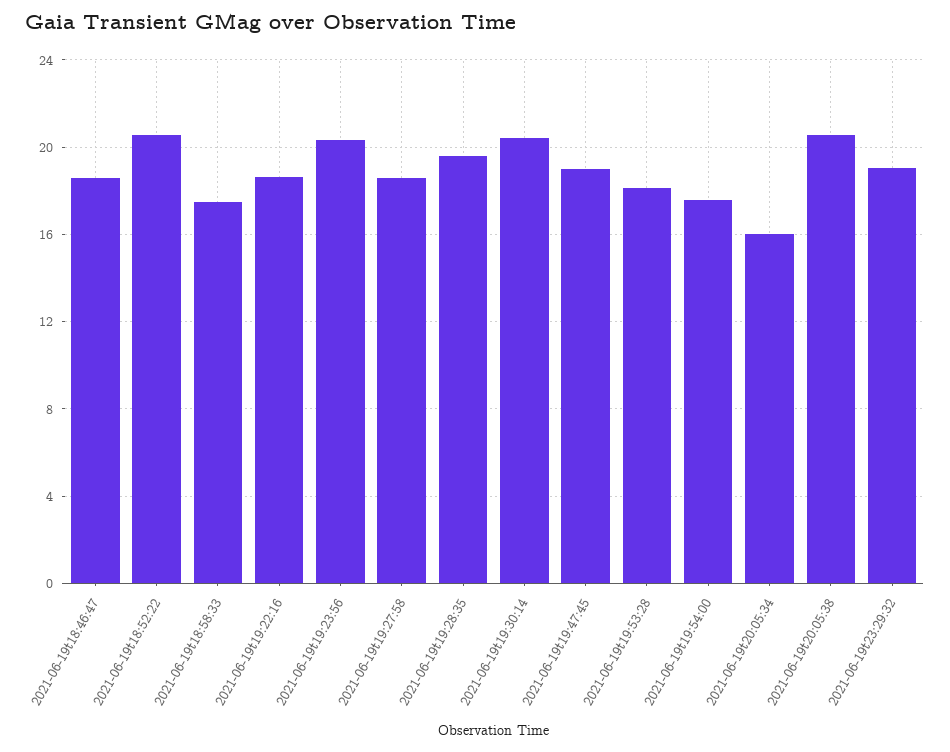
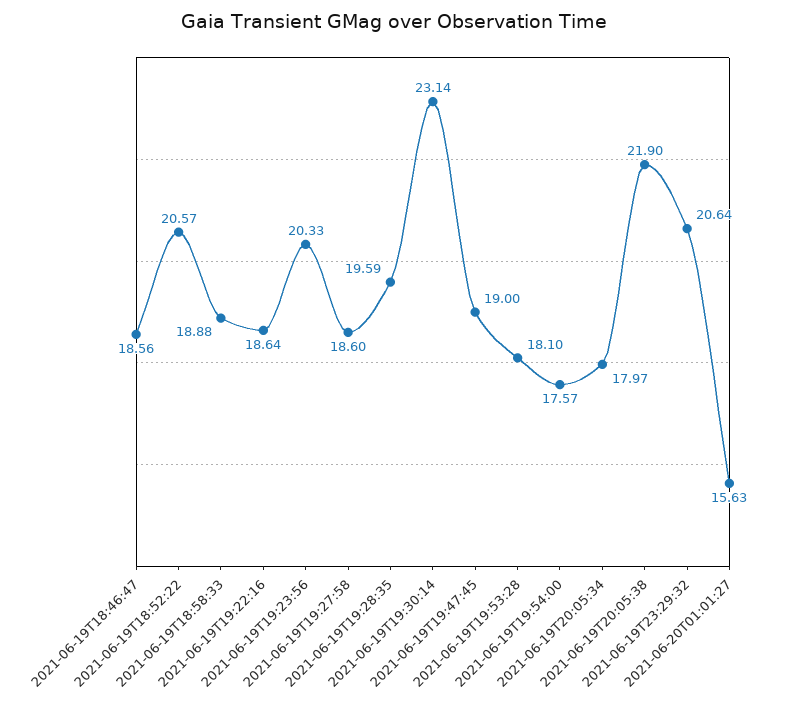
2021-06-19t18:58:33: 17.5 -> 18.88
2021-06-19t19:30:14: 20.5 -> 23.14
2021-06-19t20:05:34: 16 -> 17.97
2021-06-19t20:05:38: 20.5 -> 21.9
2021-06-19t23:29:32: 19 -> 20.64
2021-06-20T01:01:27: none -> 15.63

